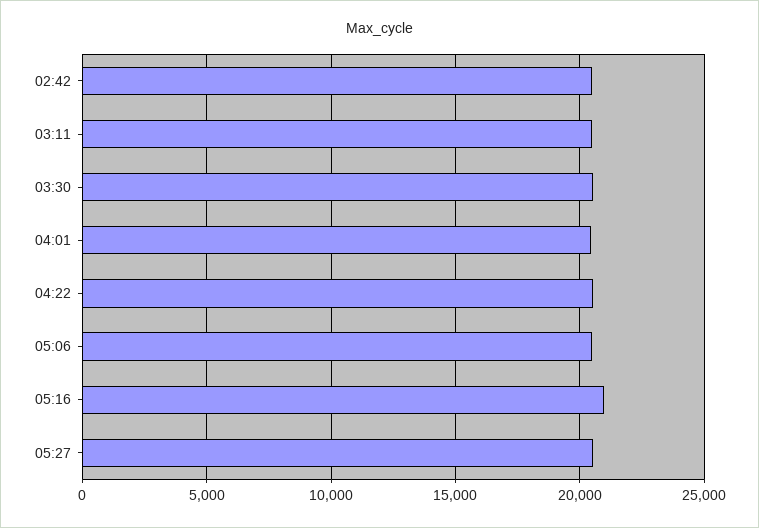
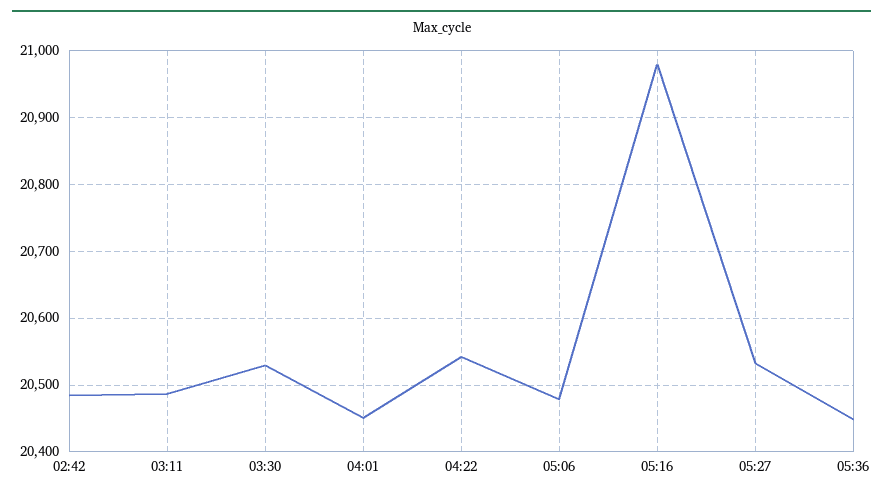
05:36: none -> 20450

